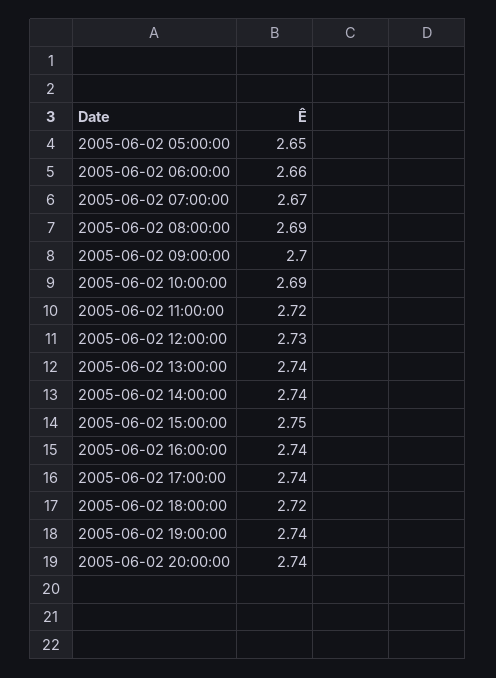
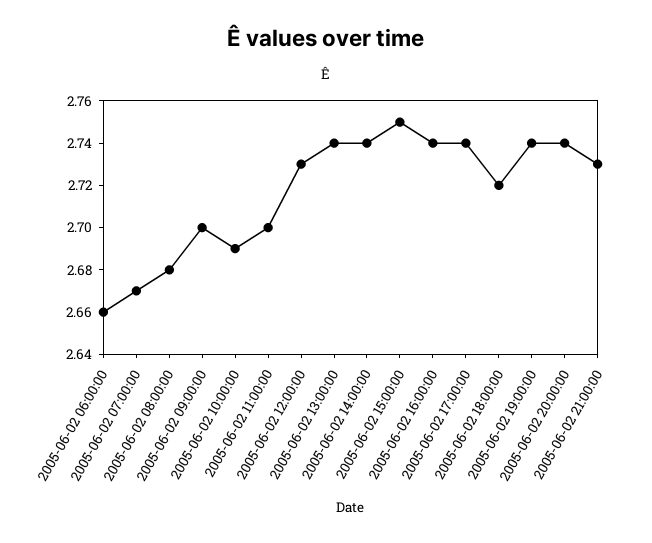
2005-06-02 05:00:00: 2.65 -> none
2005-06-02 08:00:00: 2.69 -> 2.68
2005-06-02 11:00:00: 2.72 -> 2.7
2005-06-02 21:00:00: none -> 2.73

